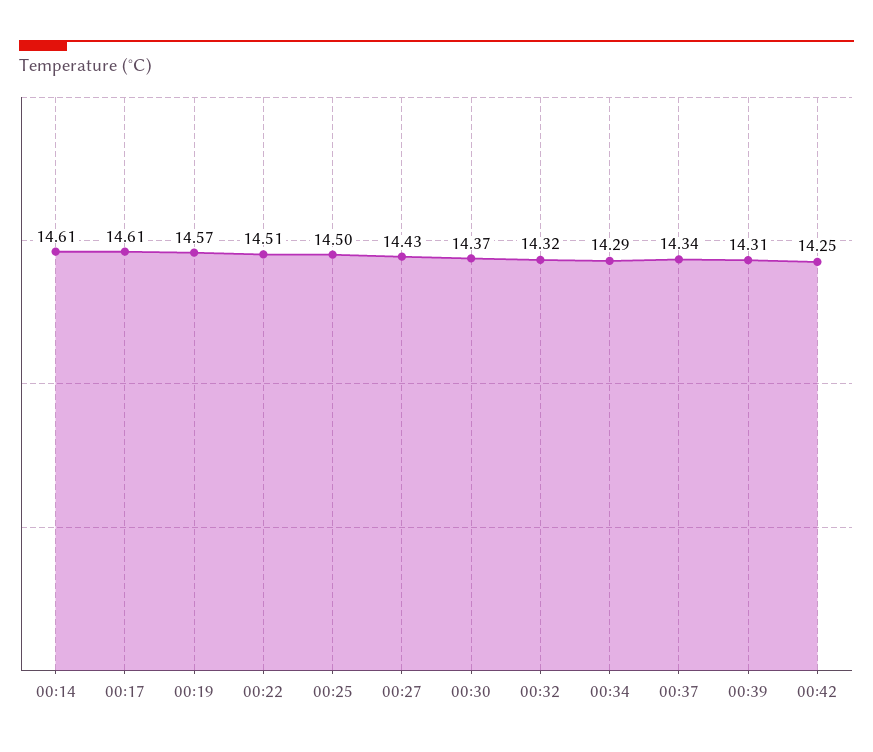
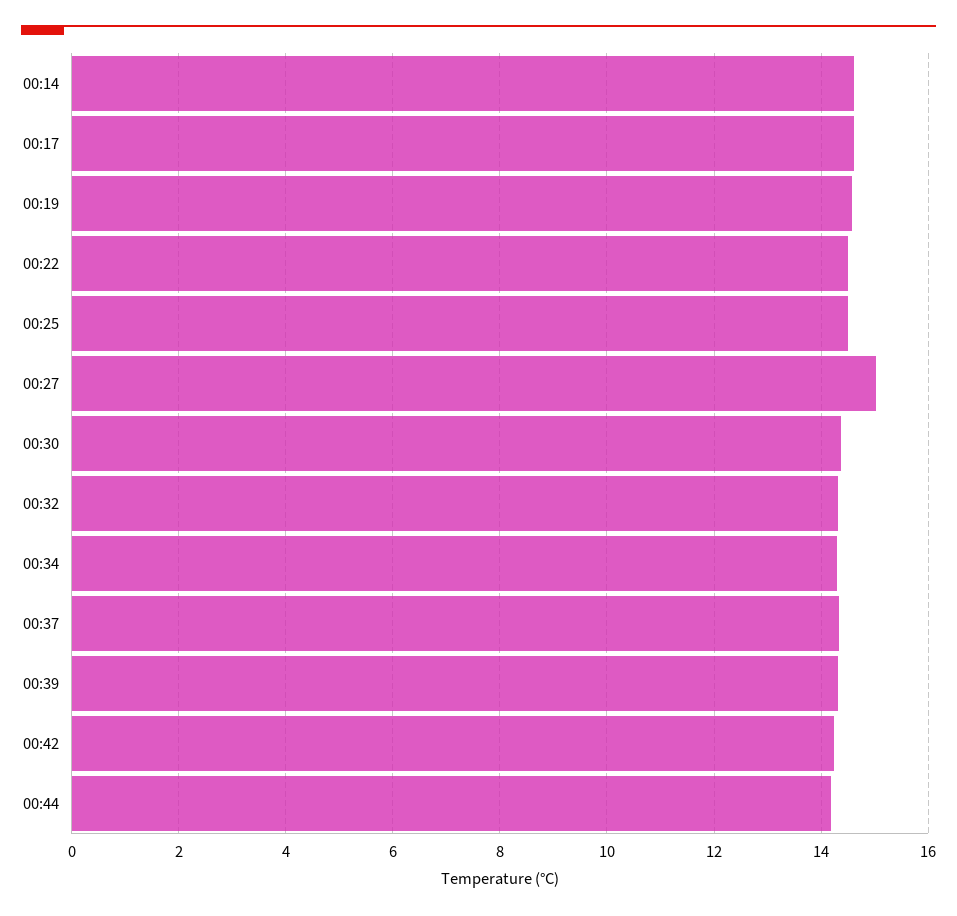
00:27: 14.43 -> 15
00:44: none -> 14.2

